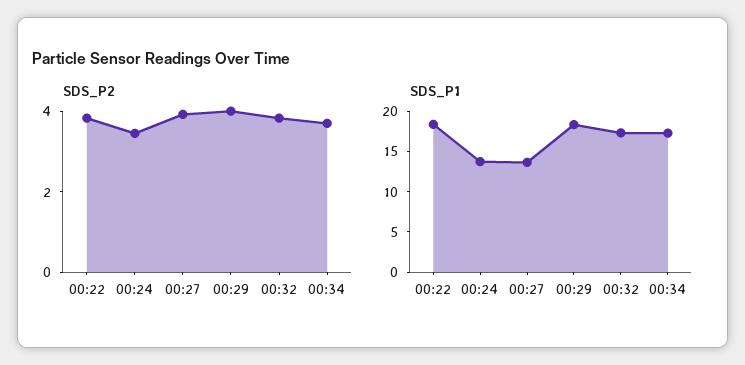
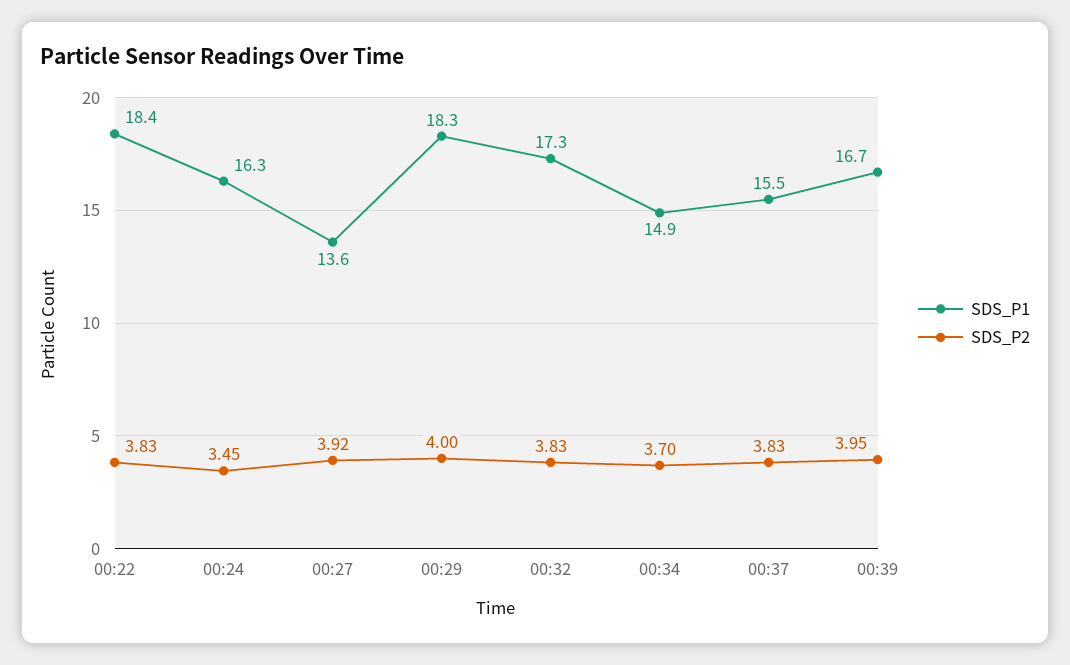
SDS_P1, 00:24: 14 -> 16.3
SDS_P1, 00:34: 17 -> 14.9
SDS_P1, 00:37: none -> 15.5
SDS_P2, 00:37: none -> 3.83
SDS_P1, 00:39: none -> 16.7
SDS_P2, 00:39: none -> 3.95

